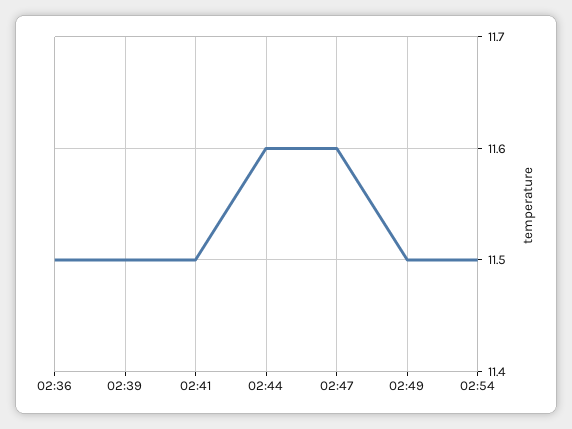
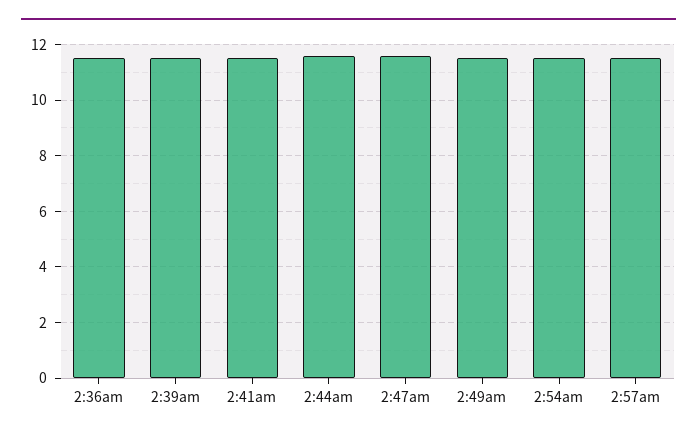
2:57am: none -> 11.5

